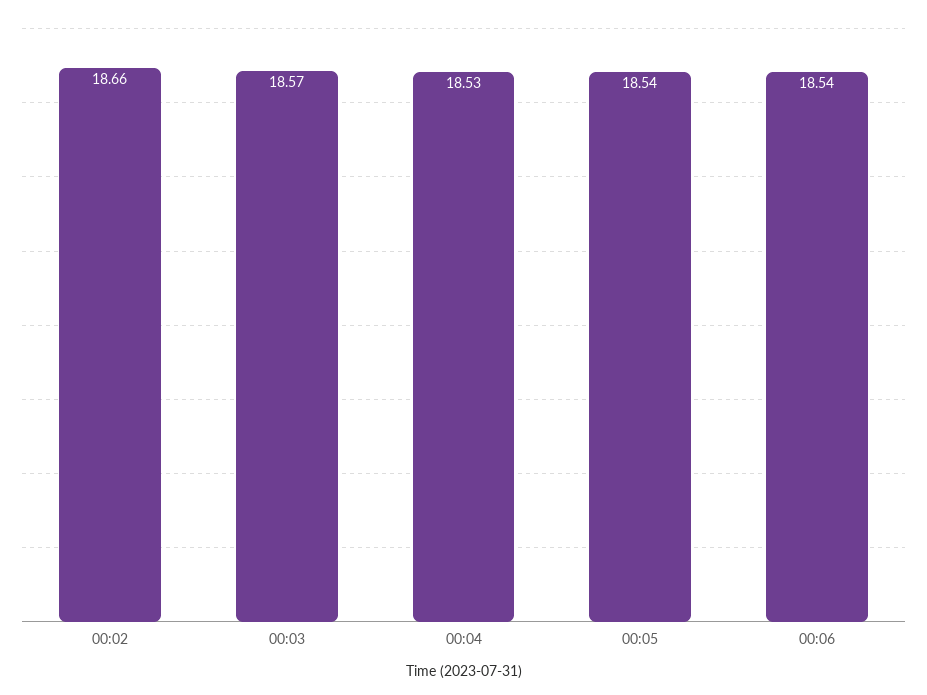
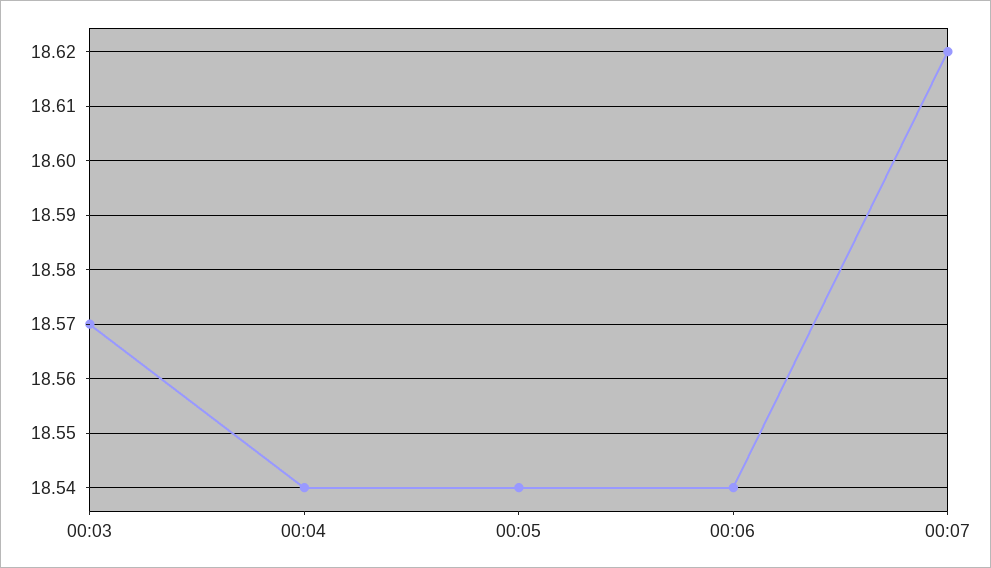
00:02: 18.66 -> none
00:04: 18.53 -> 18.54
00:07: none -> 18.62

